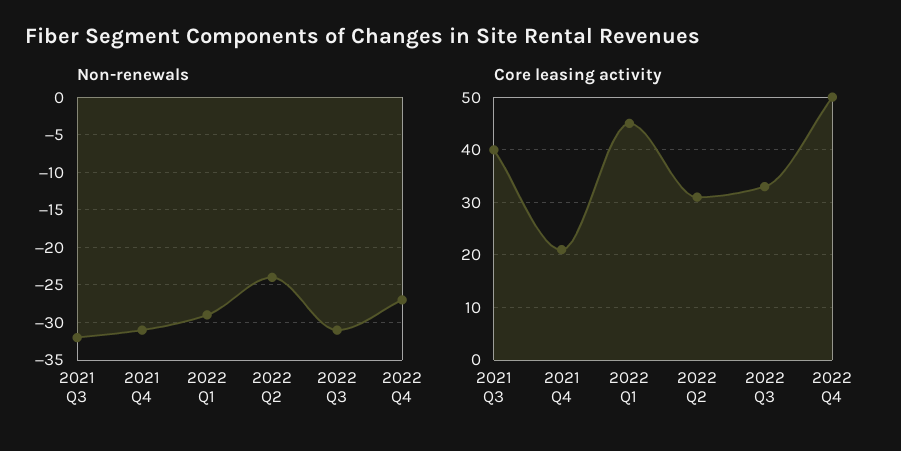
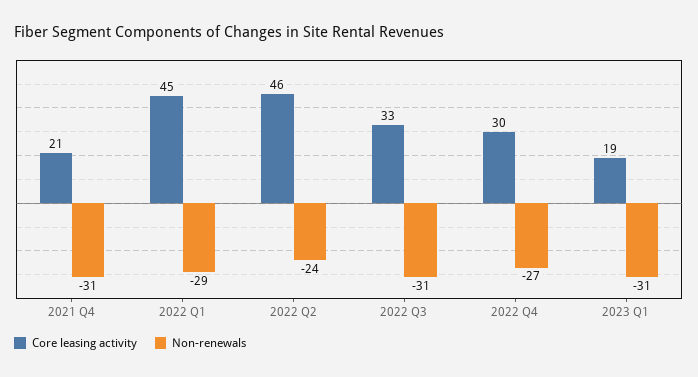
Non-renewals, 2021 Q3: -32 -> none
Core leasing activity, 2021 Q3: 40 -> none
Core leasing activity, 2022 Q2: 30 -> 46
Core leasing activity, 2022 Q4: 50 -> 30
Core leasing activity, 2023 Q1: none -> 19
Non-renewals, 2023 Q1: none -> -31

